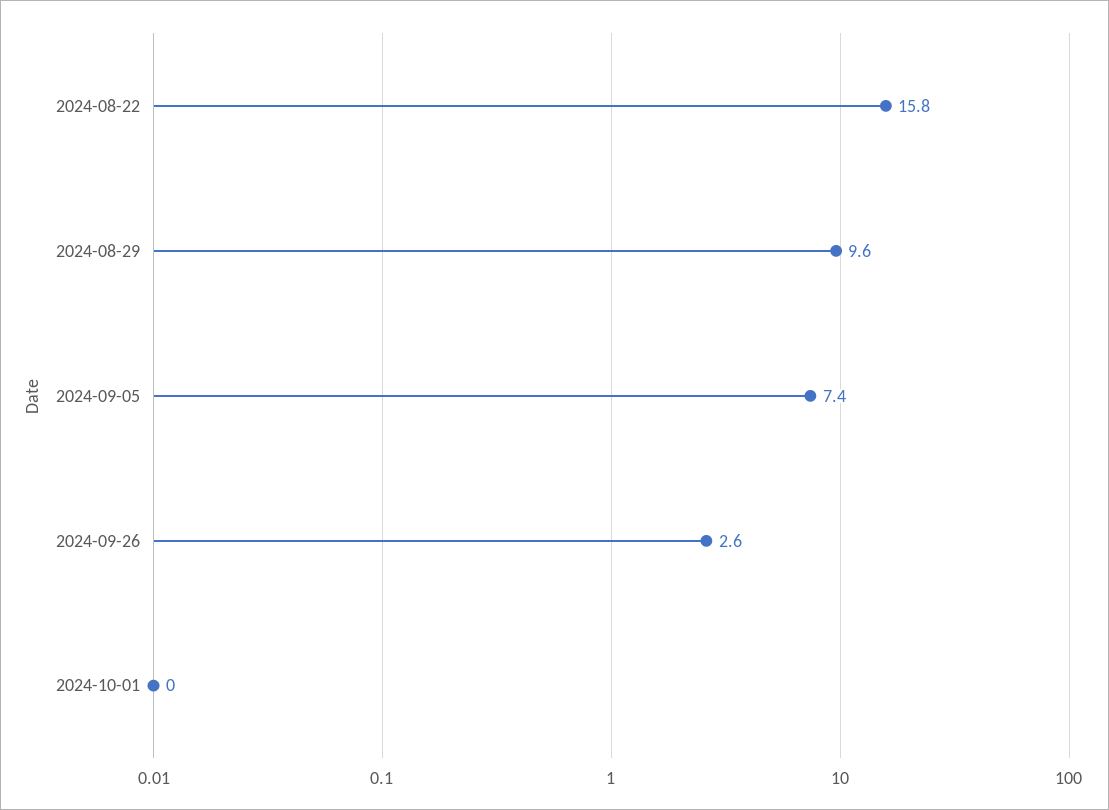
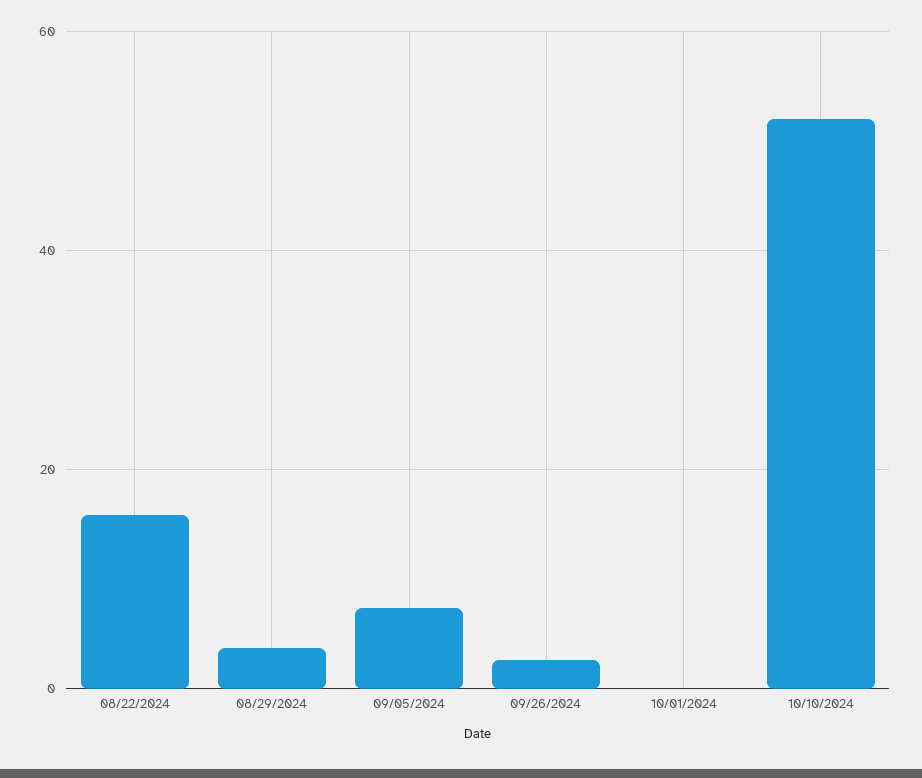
2024-08-29: 9.6 -> 4
10/10/2024: none -> 52

